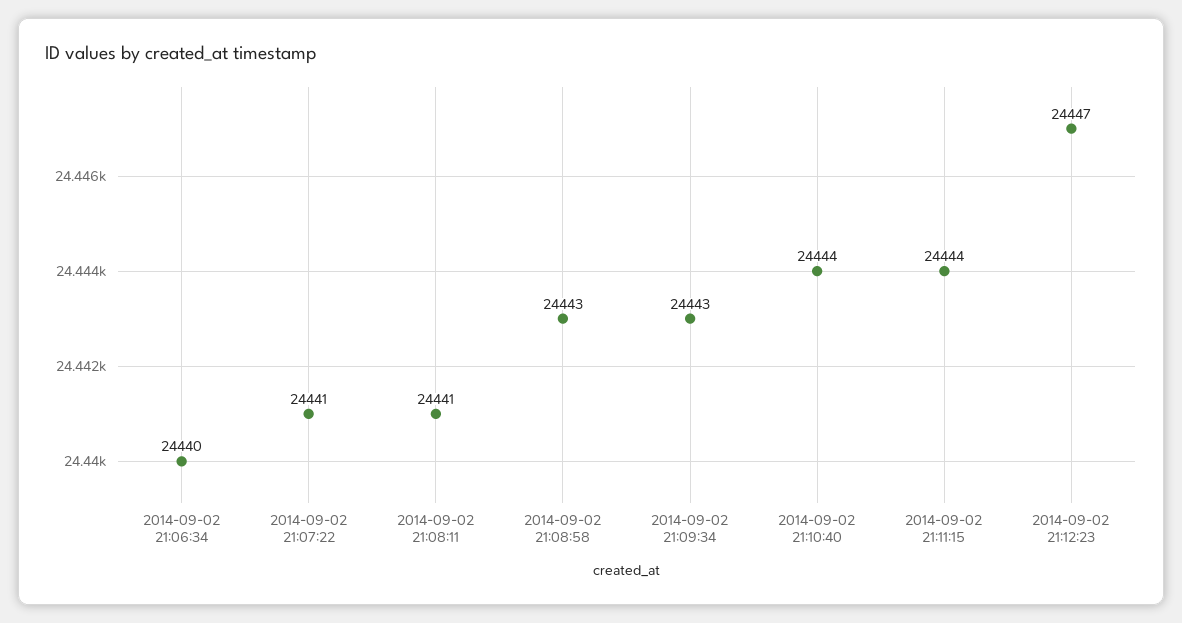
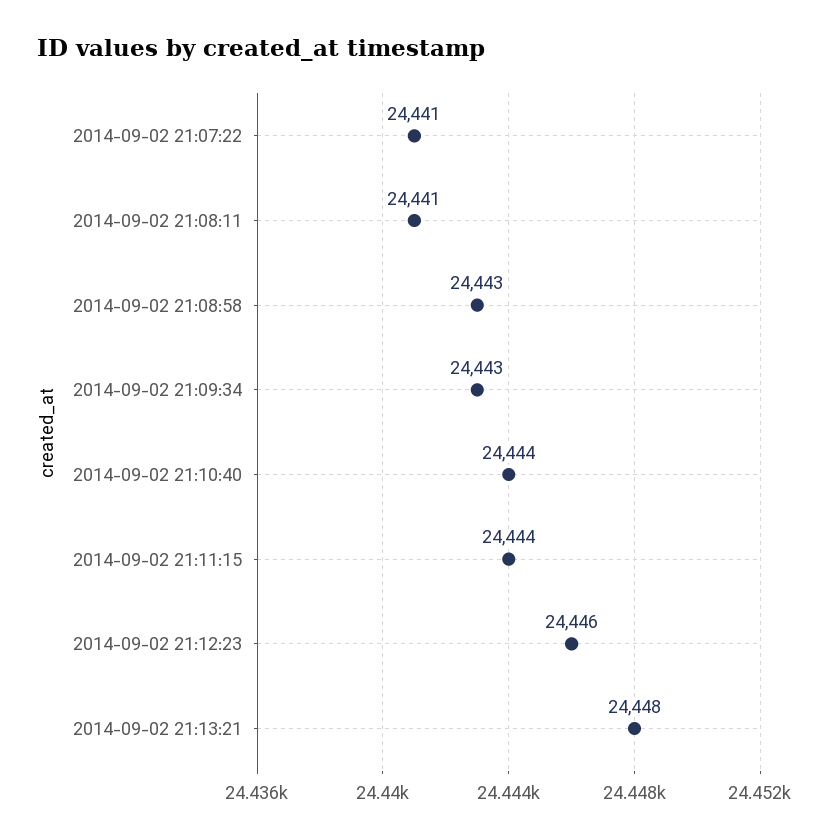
2014-09-02 21:06:34: 24440 -> none
2014-09-02 21:12:23: 24447 -> 24446
2014-09-02 21:13:21: none -> 24448

